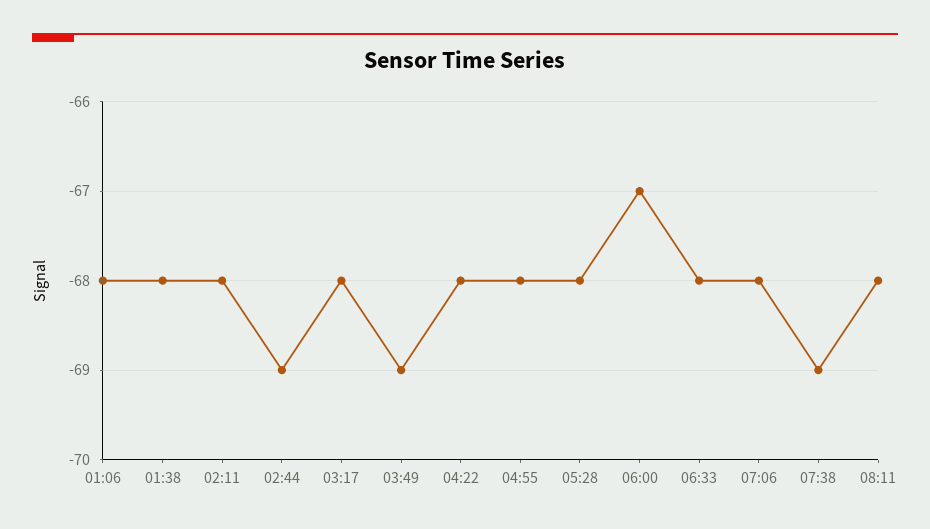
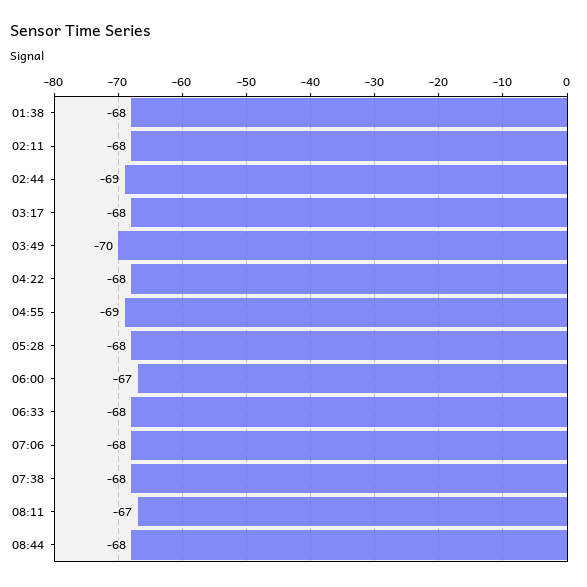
01:06: -68 -> none
03:49: -69 -> -70
04:55: -68 -> -69
07:38: -69 -> -68
08:11: -68 -> -67
08:44: none -> -68

